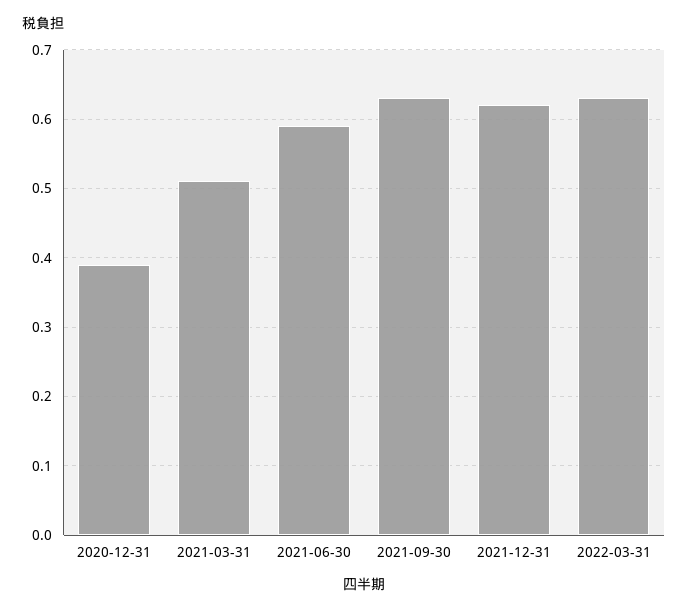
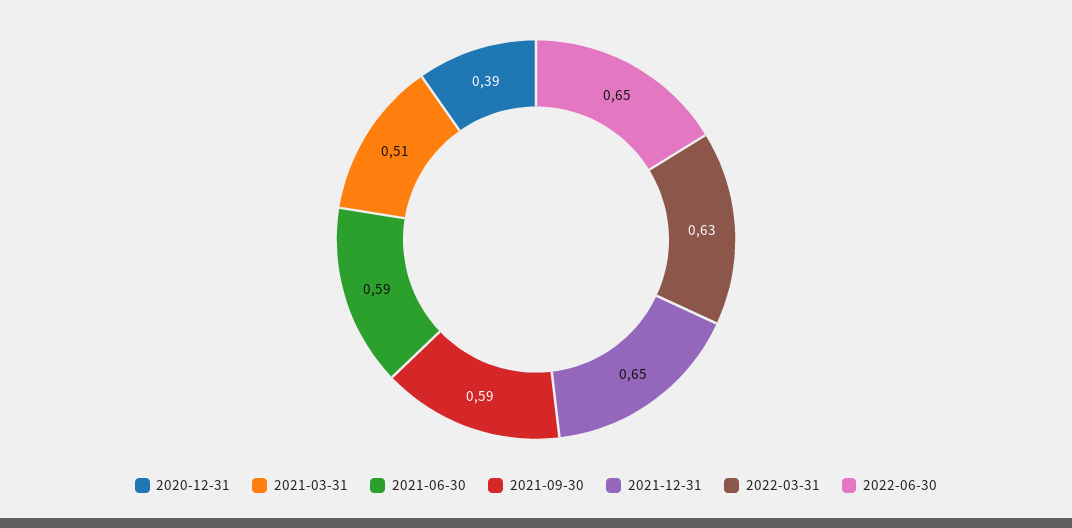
2021-09-30: 0.63 -> 0.59
2021-12-31: 0.62 -> 0.65
2022-06-30: none -> 0.65

